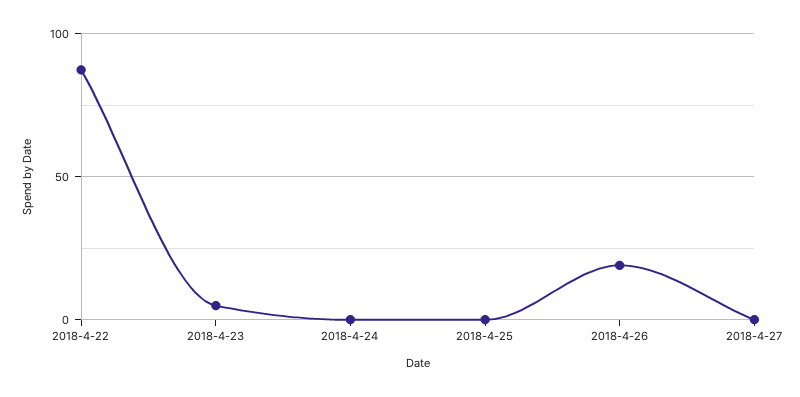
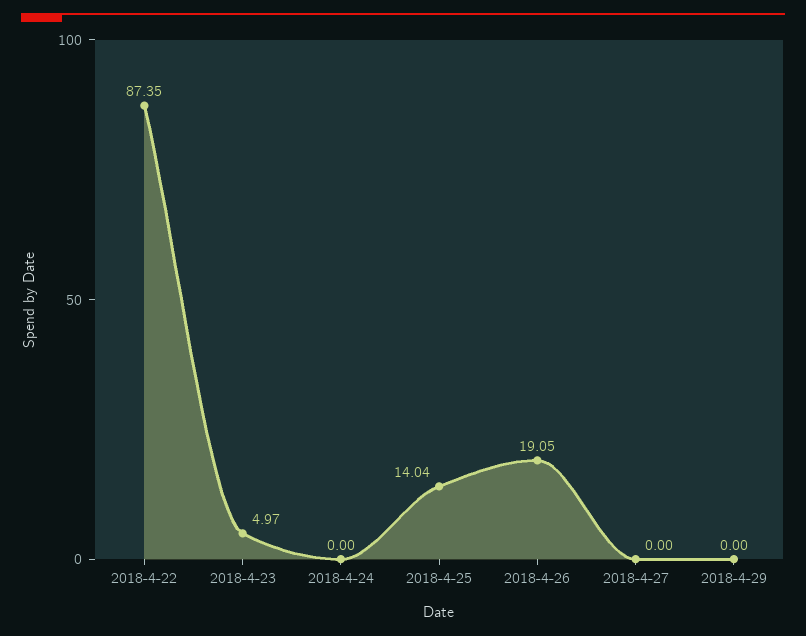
2018-4-25: 0 -> 14.04
2018-4-29: none -> 0

